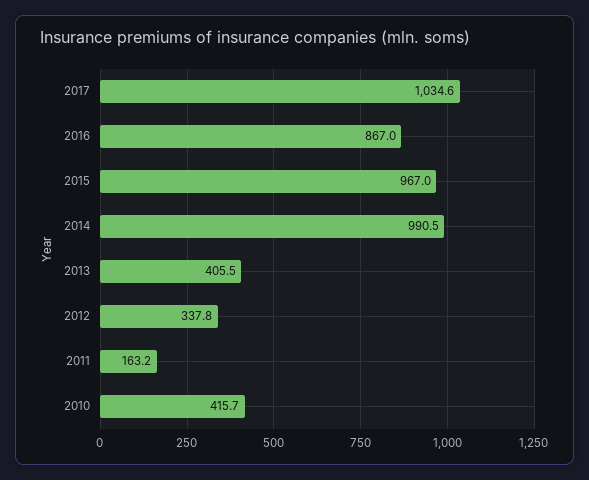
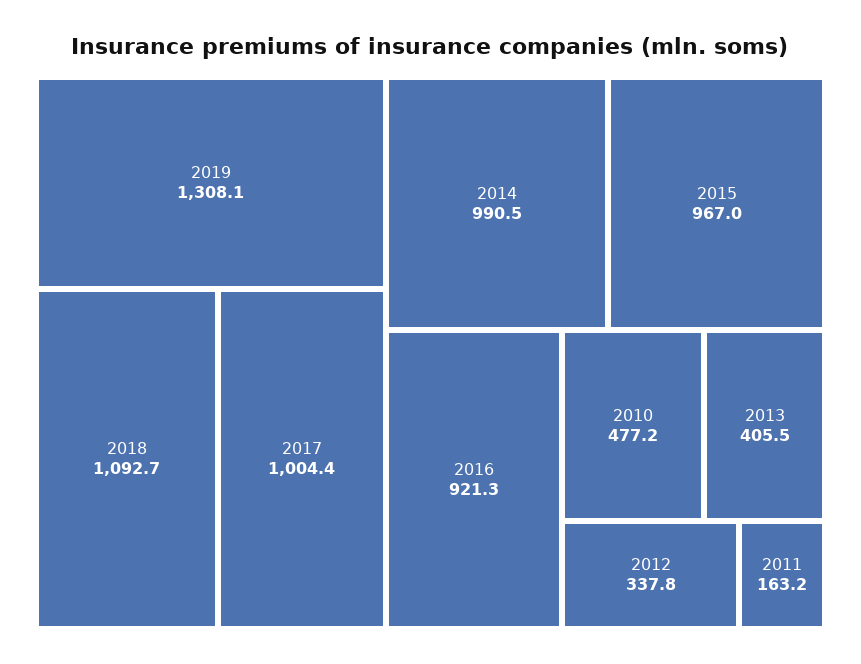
2017: 1034.6 -> 1004.4
2016: 867 -> 921.3
2010: 415.7 -> 477.2
2019: none -> 1308.1
2018: none -> 1092.7

